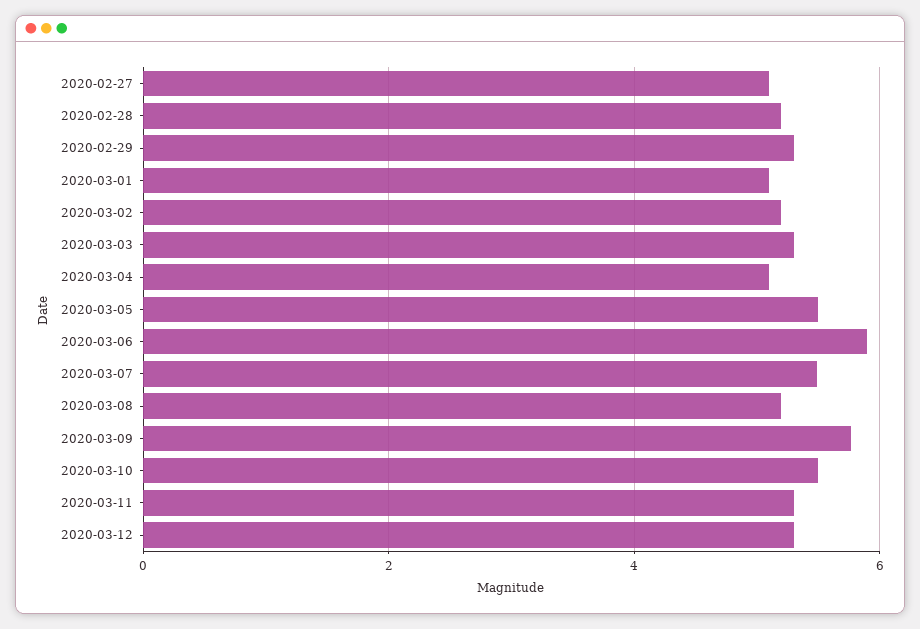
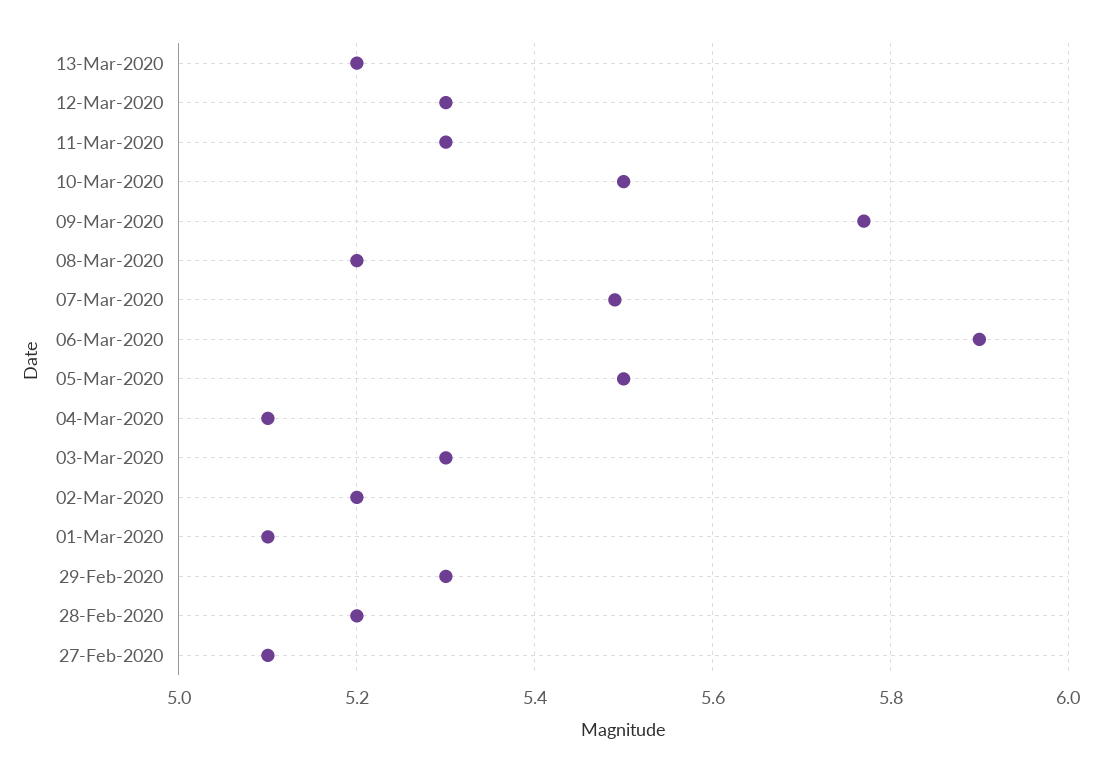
13-Mar-2020: none -> 5.2

